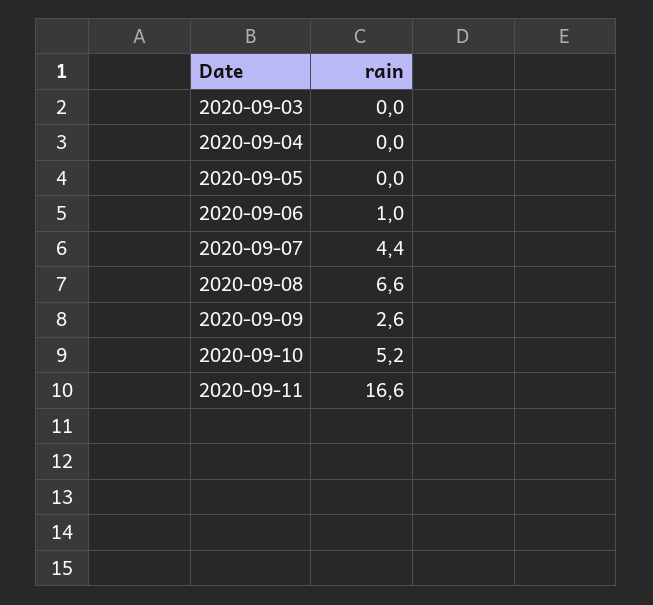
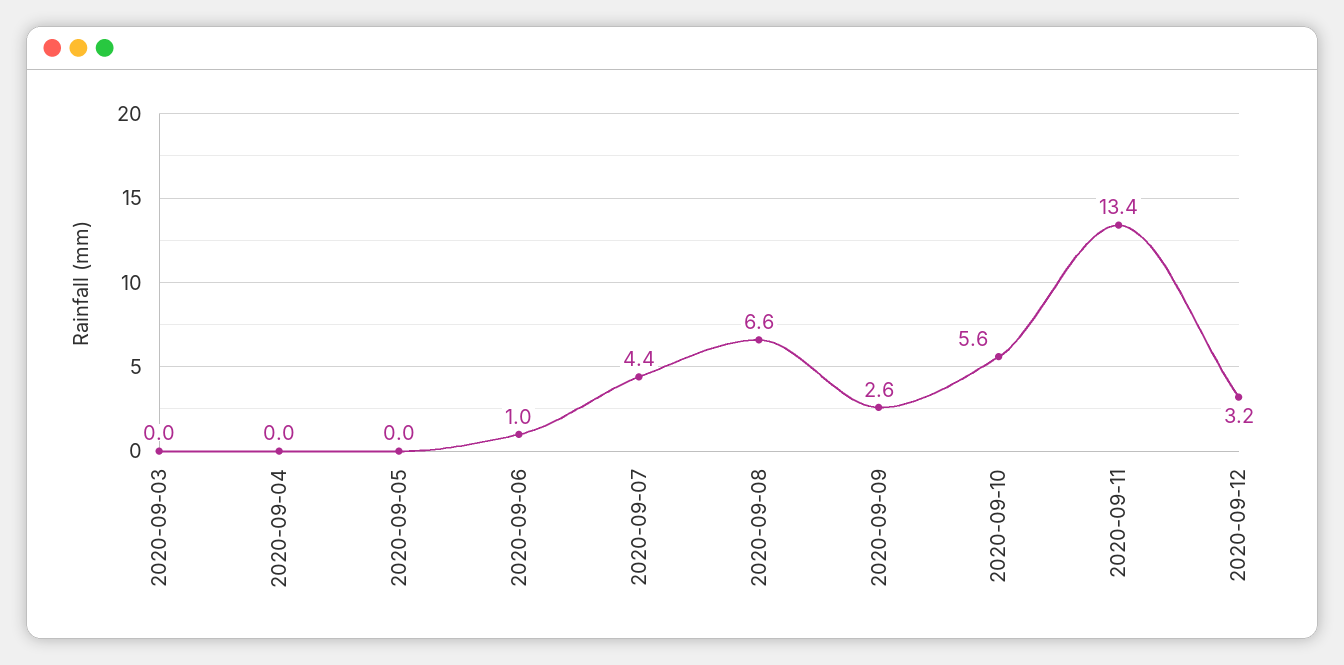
2020-09-10: 5.2 -> 5.6
2020-09-11: 16.6 -> 13.4
2020-09-12: none -> 3.2

